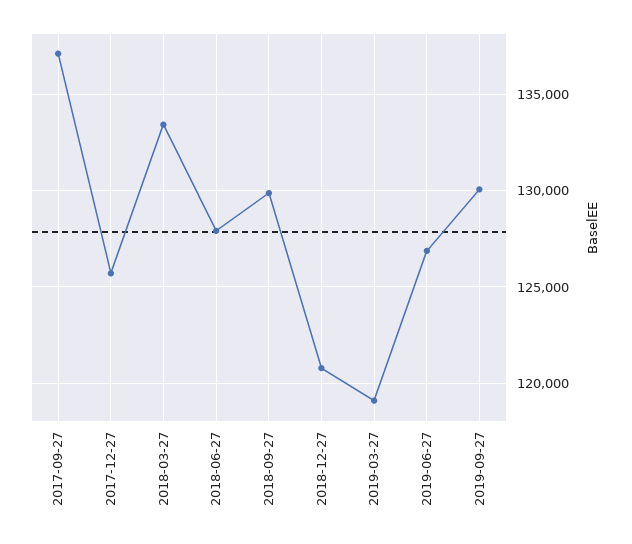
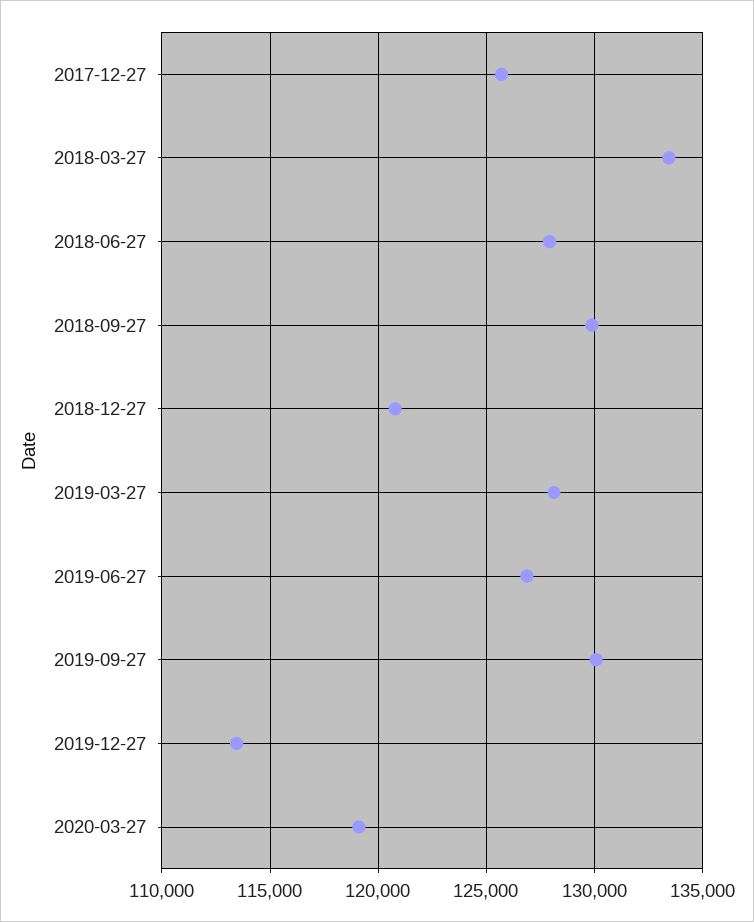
2017-09-27: 137000 -> none
2019-03-27: 119000 -> 128000
2019-12-27: none -> 113500
2020-03-27: none -> 119000

